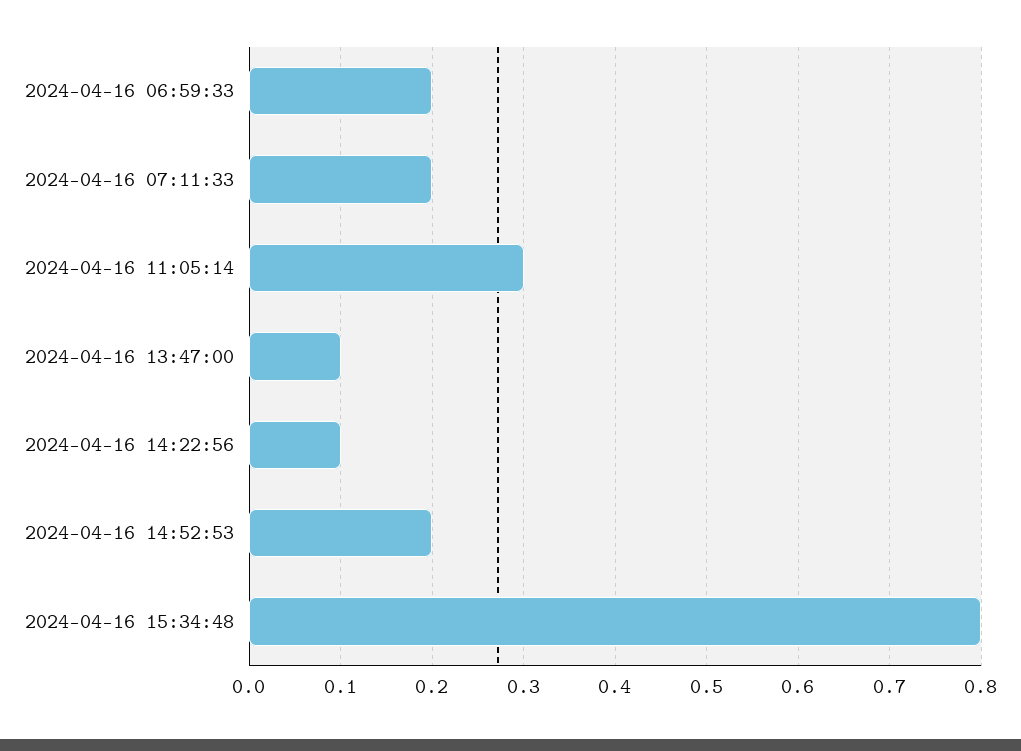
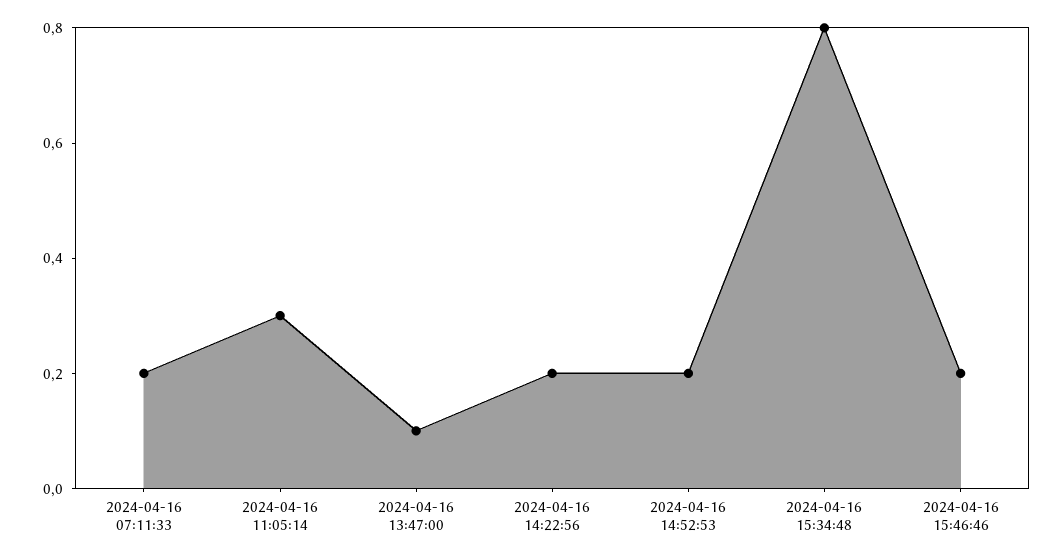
2024-04-16 06:59:33: 0.2 -> none
2024-04-16 14:22:56: 0.1 -> 0.2
2024-04-16 15:46:46: none -> 0.2

